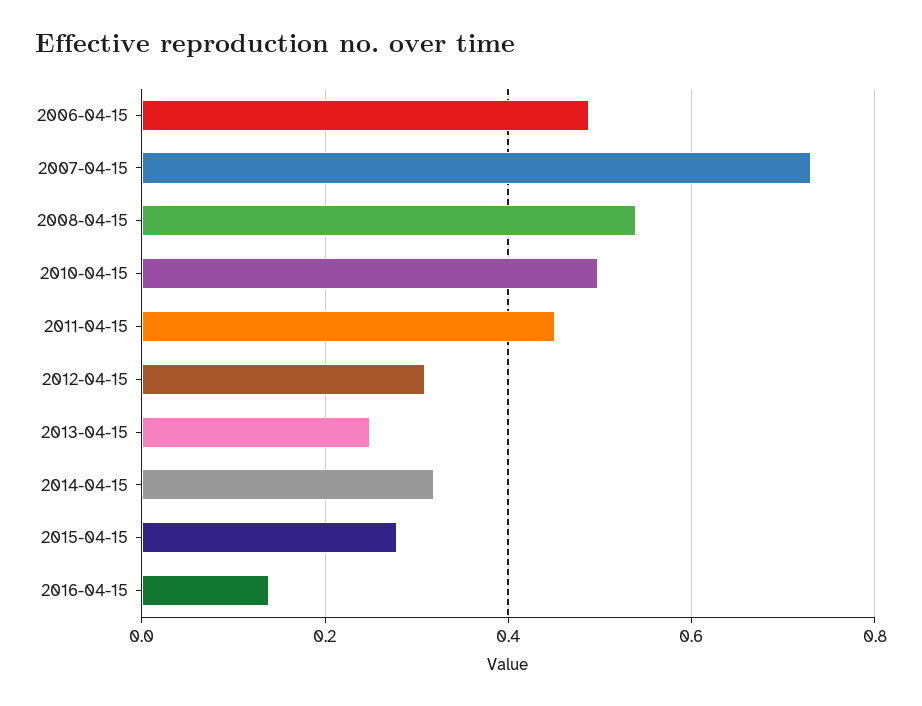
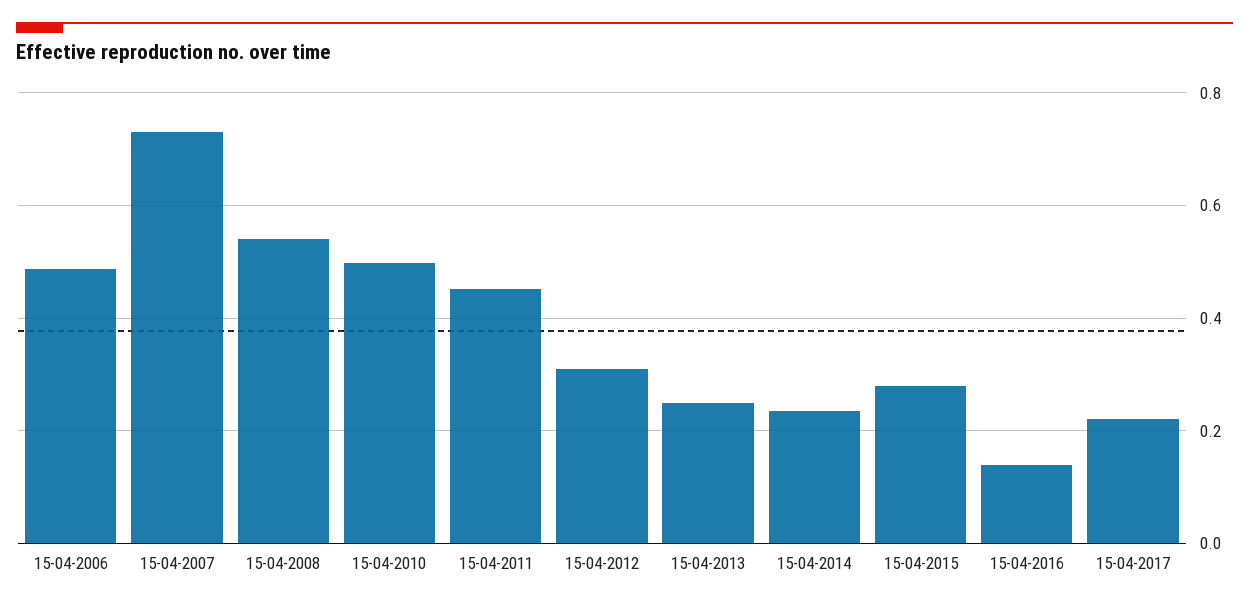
2014-04-15: 0.32 -> 0.24
15-04-2017: none -> 0.22

